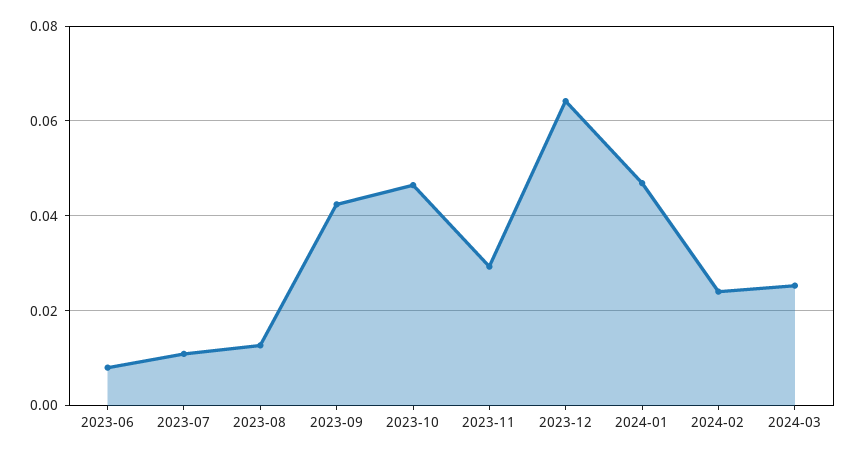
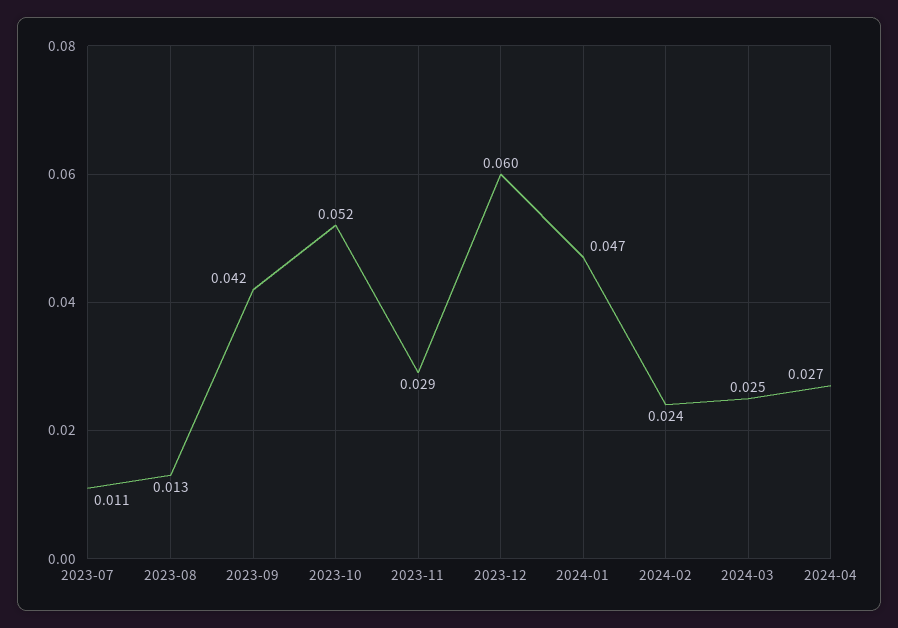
2023-06: 0.008 -> none
2023-10: 0.046 -> 0.052
2023-12: 0.064 -> 0.06
2024-04: none -> 0.027

